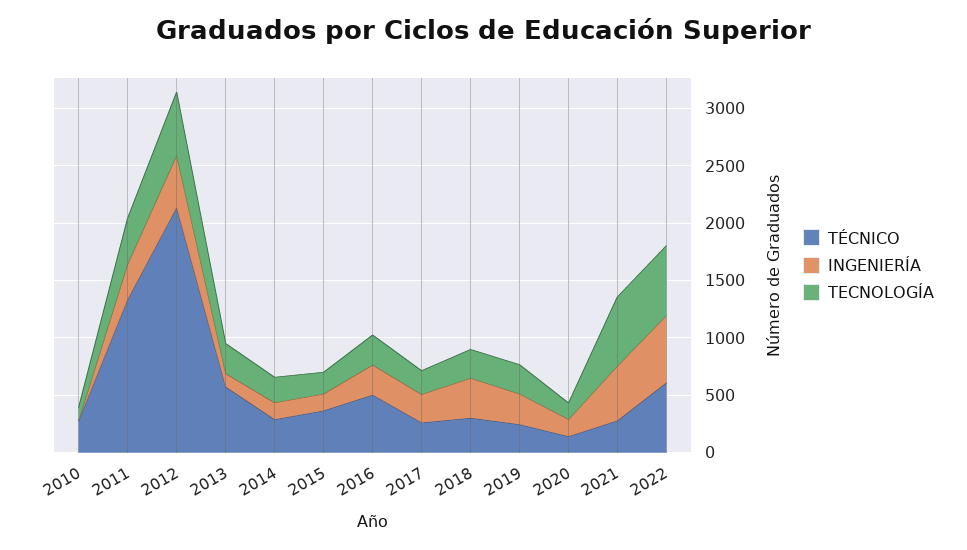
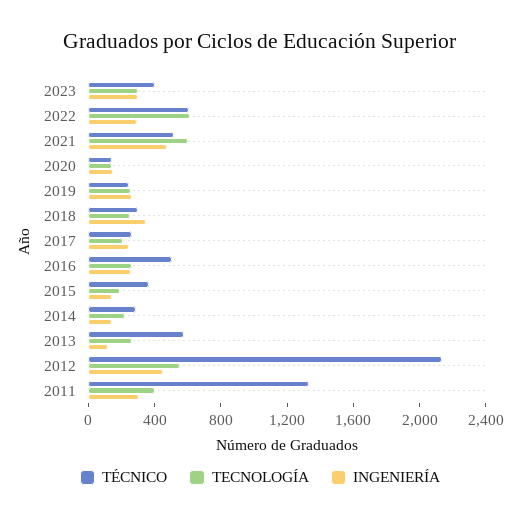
TÉCNICO, 2010: 300 -> none
INGENIERÍA, 2010: 0 -> none
TECNOLOGÍA, 2010: 100 -> none
TÉCNICO, 2021: 300 -> 500
INGENIERÍA, 2022: 600 -> 300
TÉCNICO, 2023: none -> 400
TECNOLOGÍA, 2023: none -> 300
INGENIERÍA, 2023: none -> 300

